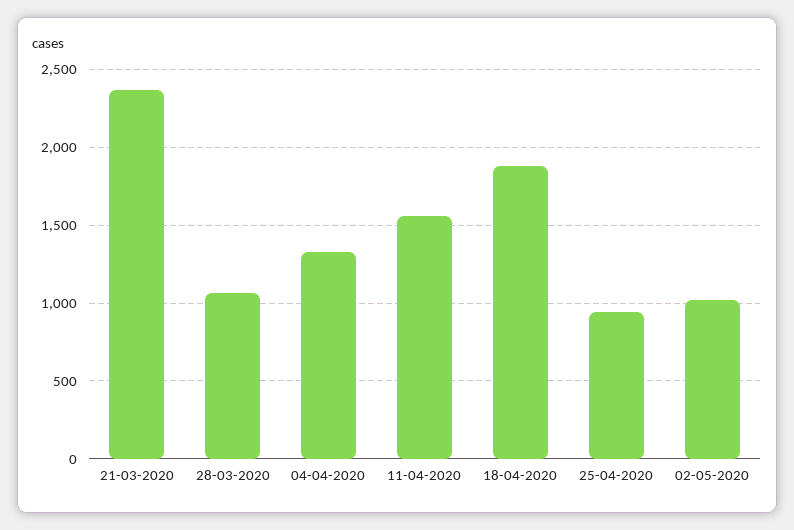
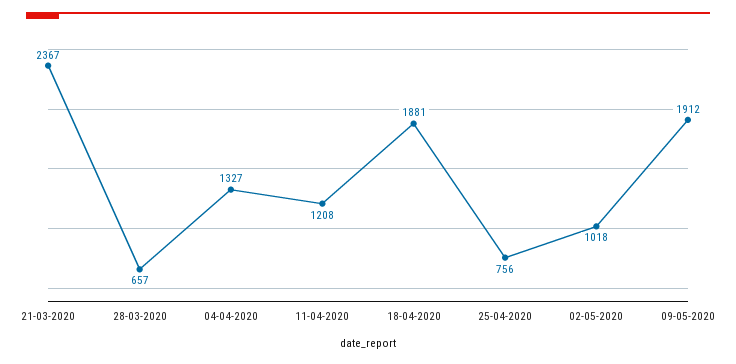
28-03-2020: 1050 -> 657
11-04-2020: 1550 -> 1208
25-04-2020: 950 -> 756
09-05-2020: none -> 1912

